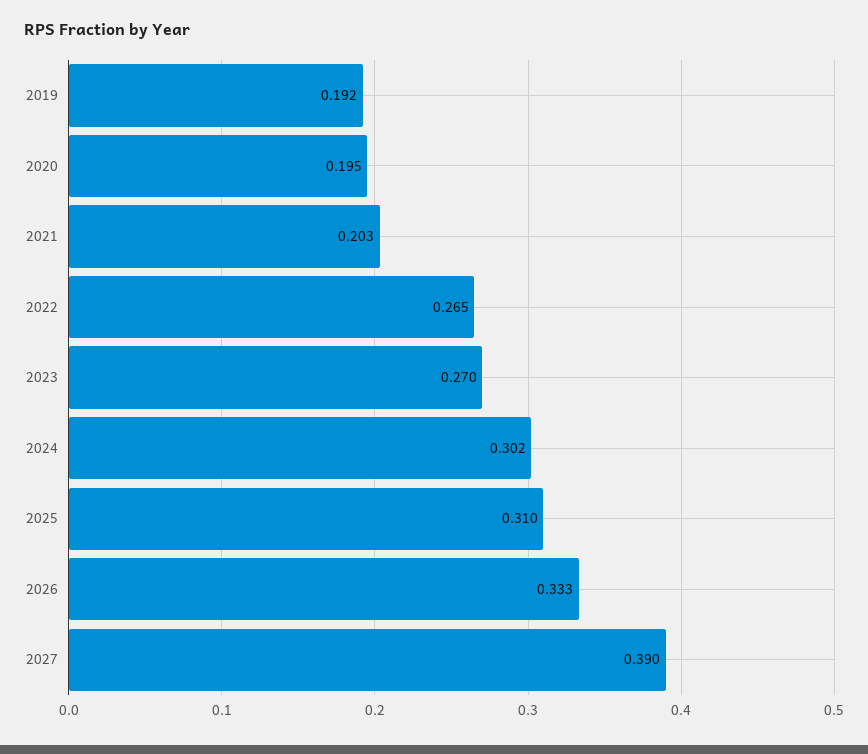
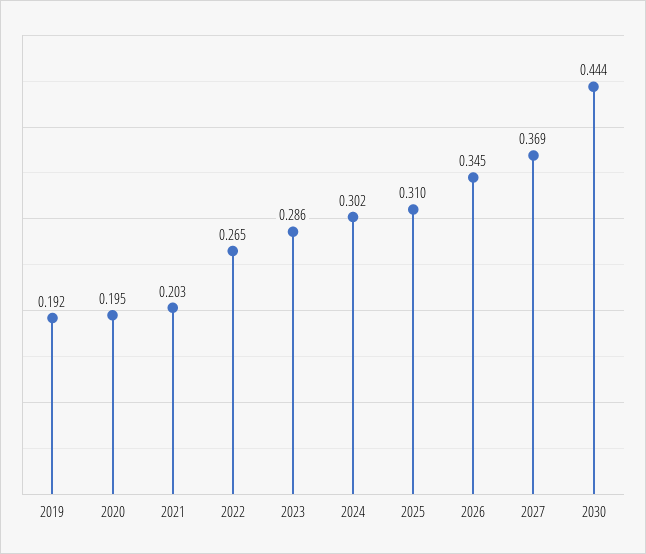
2023: 0.27 -> 0.286
2026: 0.333 -> 0.345
2027: 0.39 -> 0.369
2030: none -> 0.444

